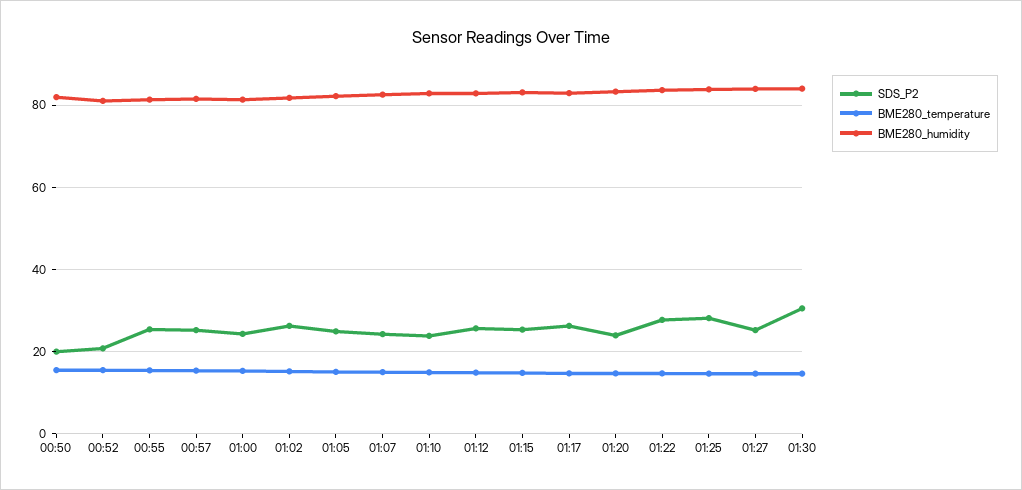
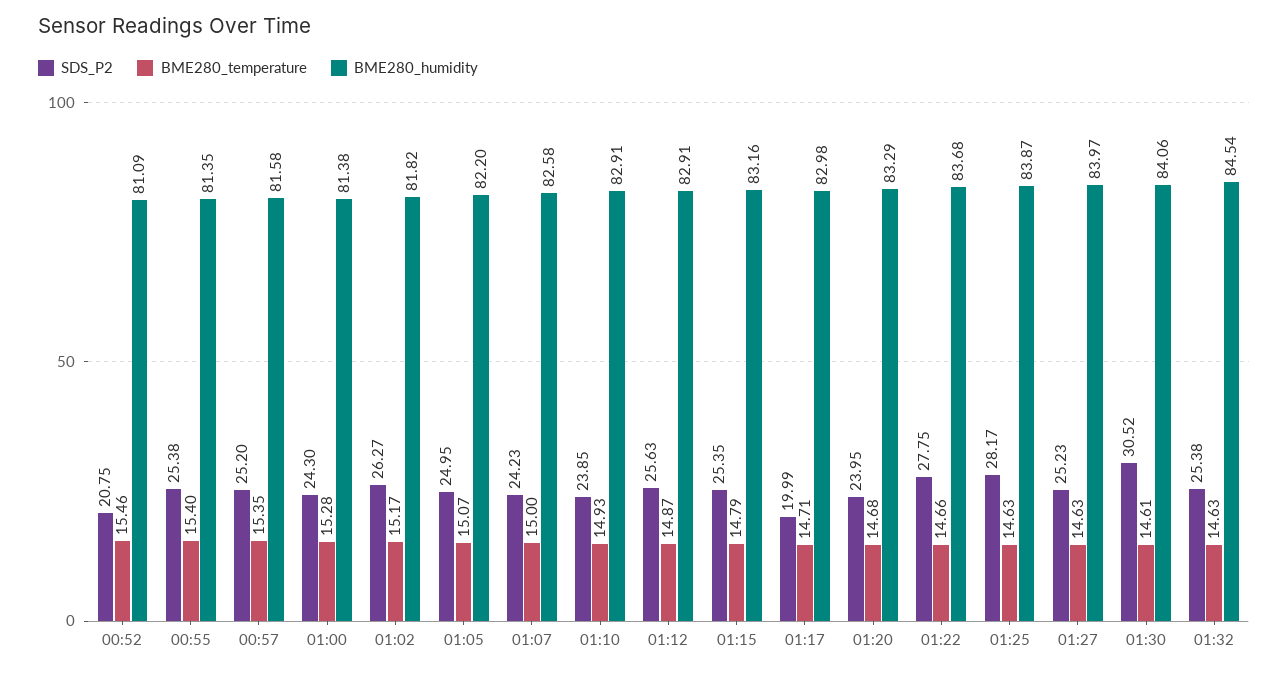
SDS_P2, 00:50: 20 -> none
BME280_temperature, 00:50: 16 -> none
BME280_humidity, 00:50: 82 -> none
SDS_P2, 01:17: 26 -> 19.99
SDS_P2, 01:32: none -> 25.38
BME280_temperature, 01:32: none -> 14.63
BME280_humidity, 01:32: none -> 84.54

